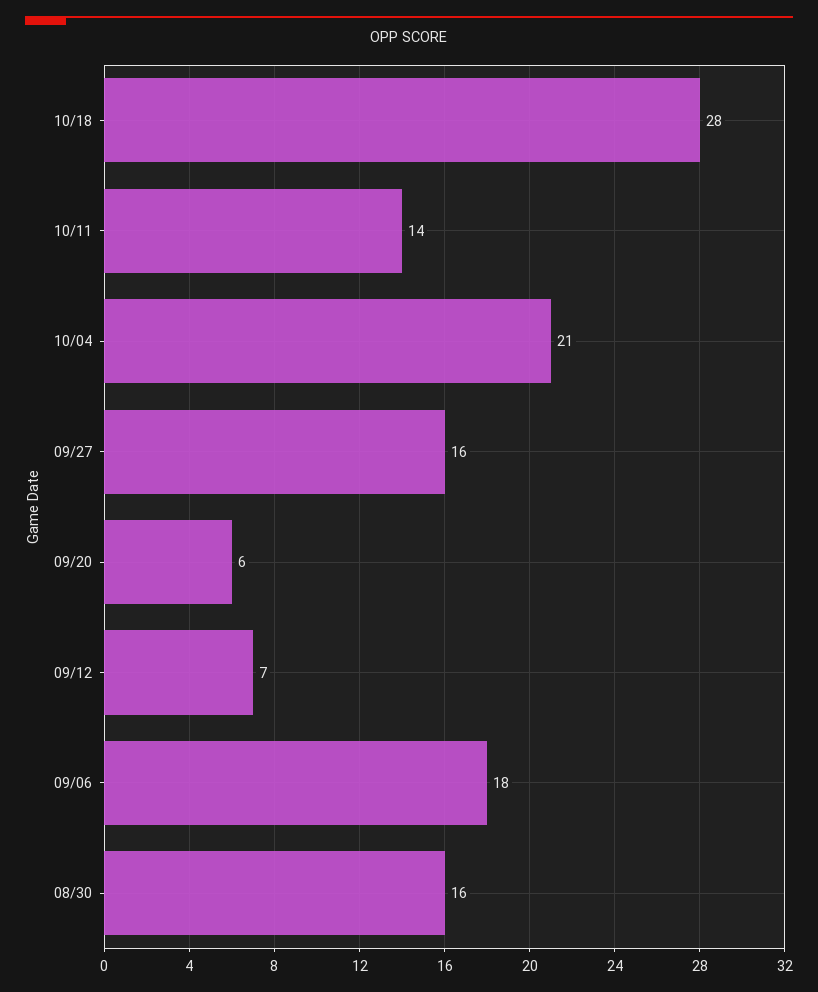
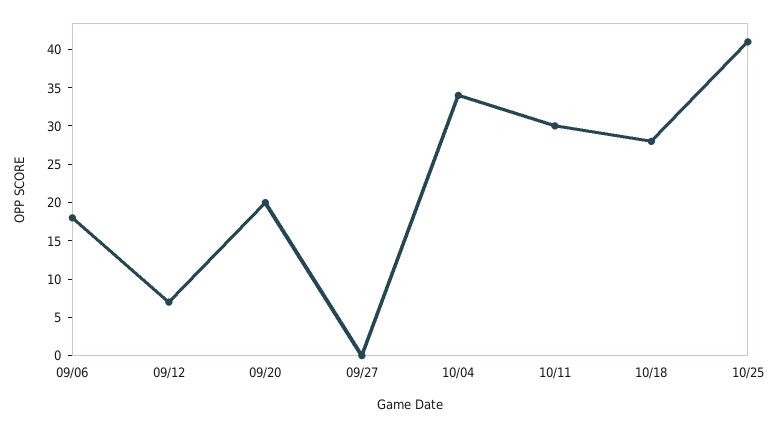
10/11: 14 -> 30
10/04: 21 -> 35
09/27: 16 -> 0
09/20: 6 -> 20
08/30: 16 -> none
10/25: none -> 40

